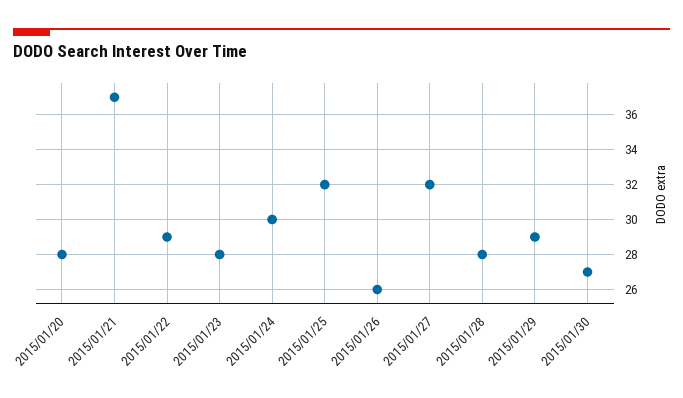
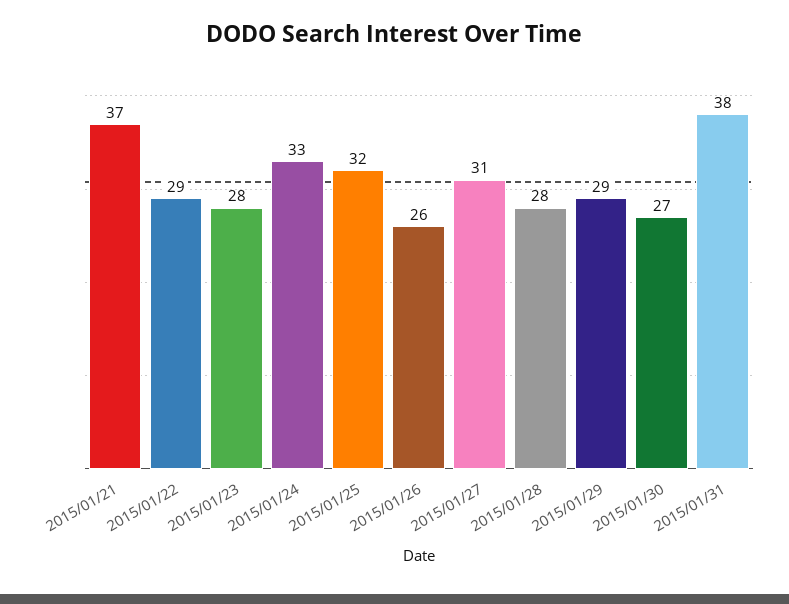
2015/01/20: 28 -> none
2015/01/24: 30 -> 33
2015/01/27: 32 -> 31
2015/01/31: none -> 38

